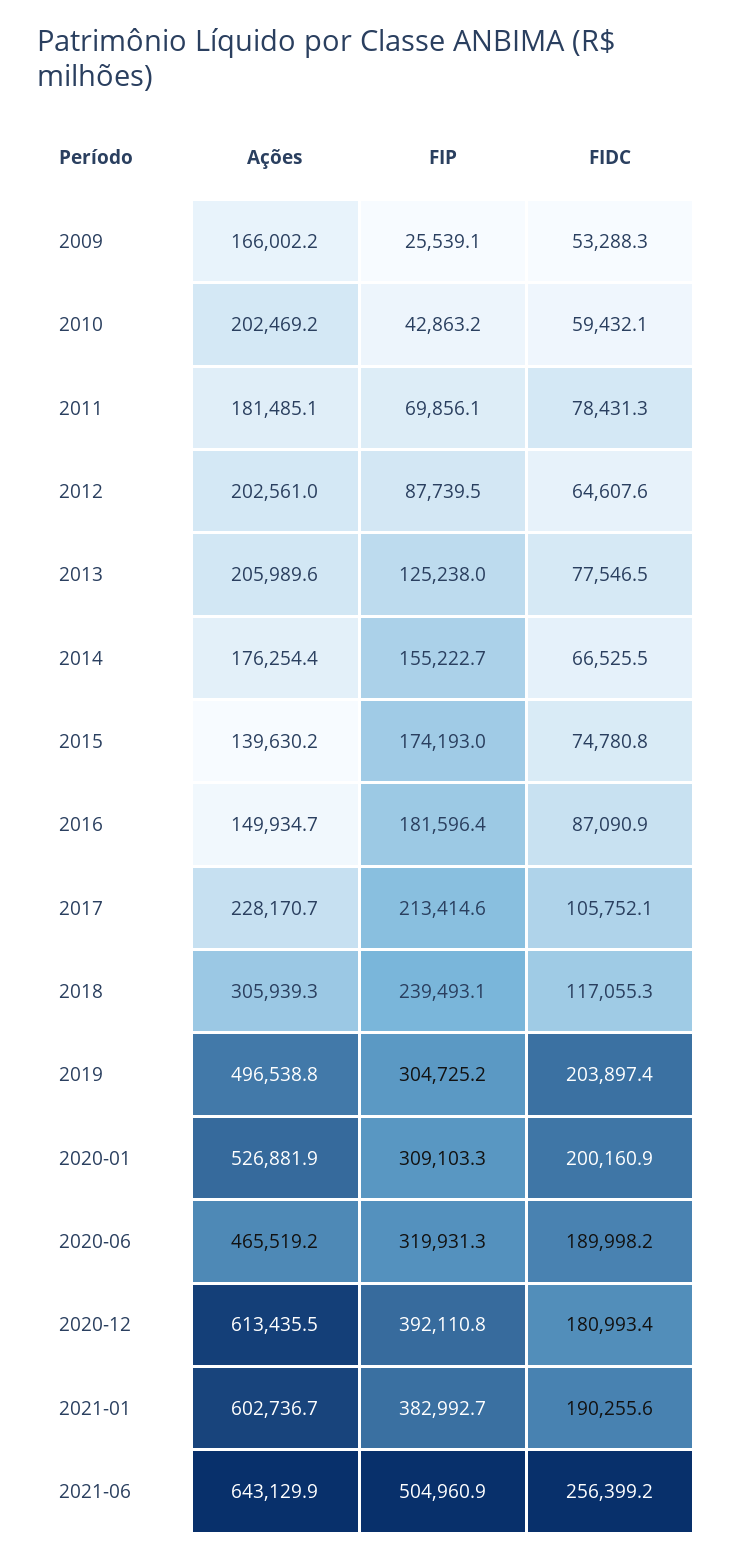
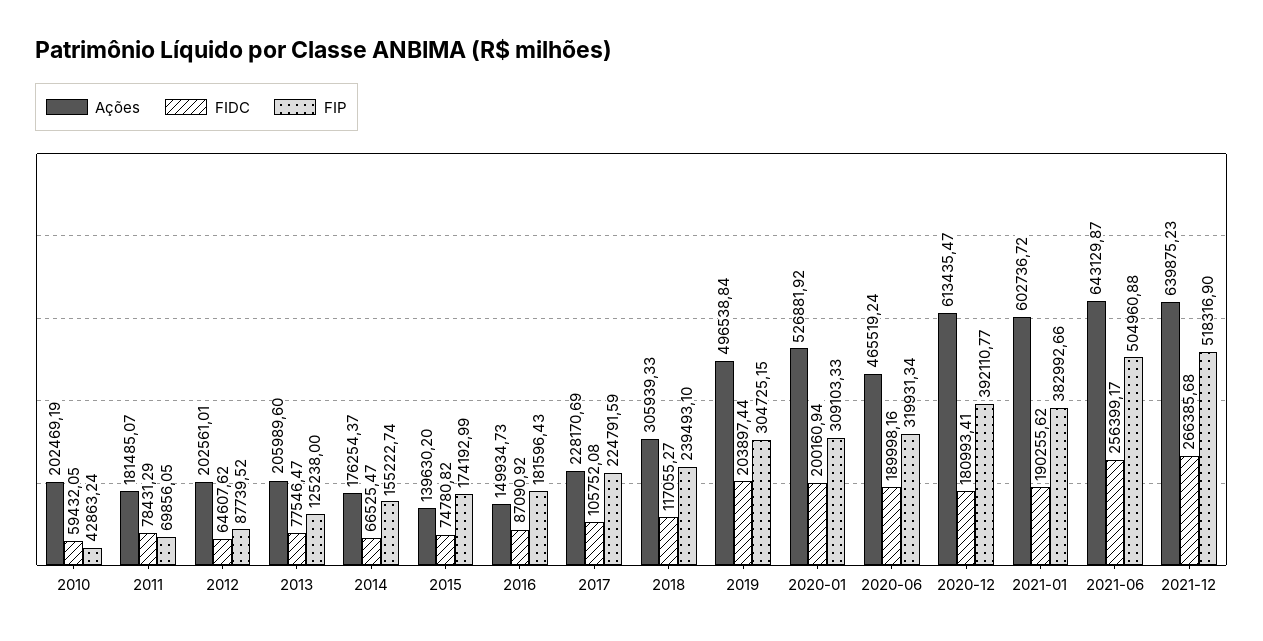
Ações, 2009: 166002.2 -> none
FIP, 2009: 25539.1 -> none
FIDC, 2009: 53288.3 -> none
FIP, 2017: 213414.6 -> 224791.59
Ações, 2021-12: none -> 639875.23
FIDC, 2021-12: none -> 266385.68
FIP, 2021-12: none -> 518316.9

